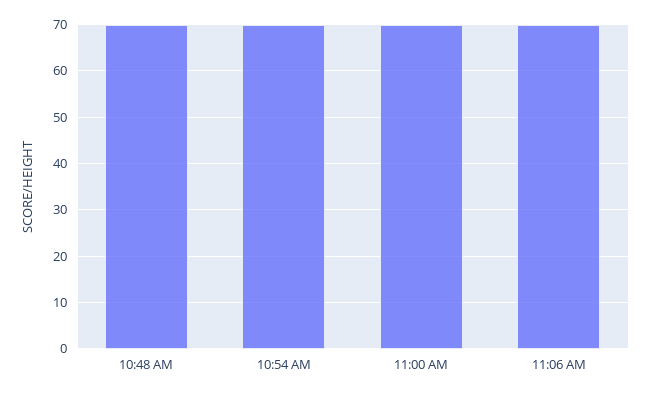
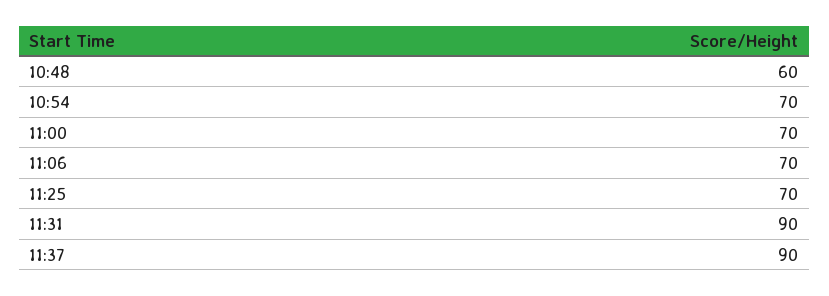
10:48 AM: 70 -> 60
11:25: none -> 70
11:31: none -> 90
11:37: none -> 90

